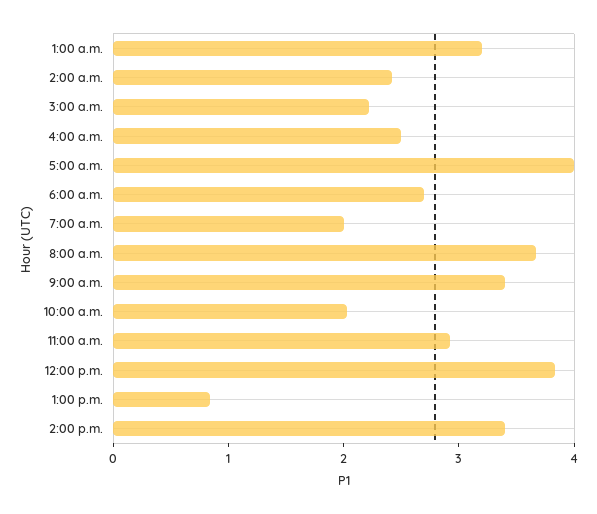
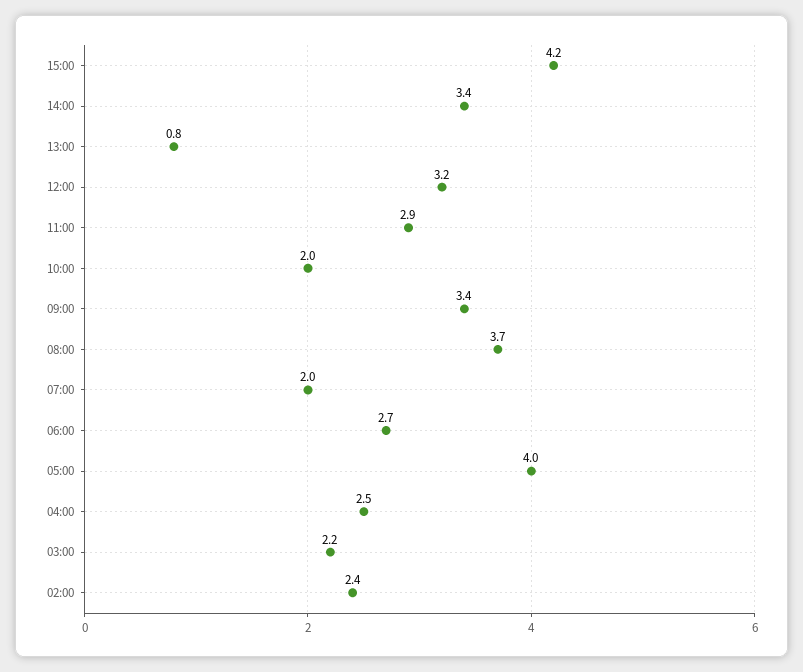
1:00 a.m.: 3.2 -> none
12:00 p.m.: 3.8 -> 3.2
15:00: none -> 4.2

